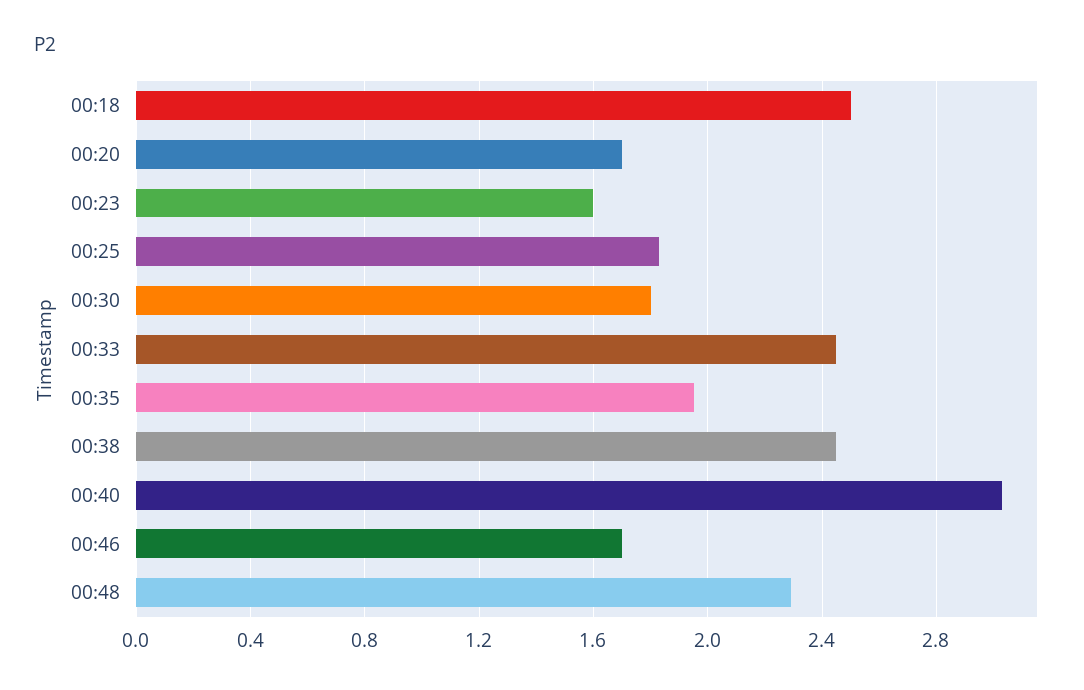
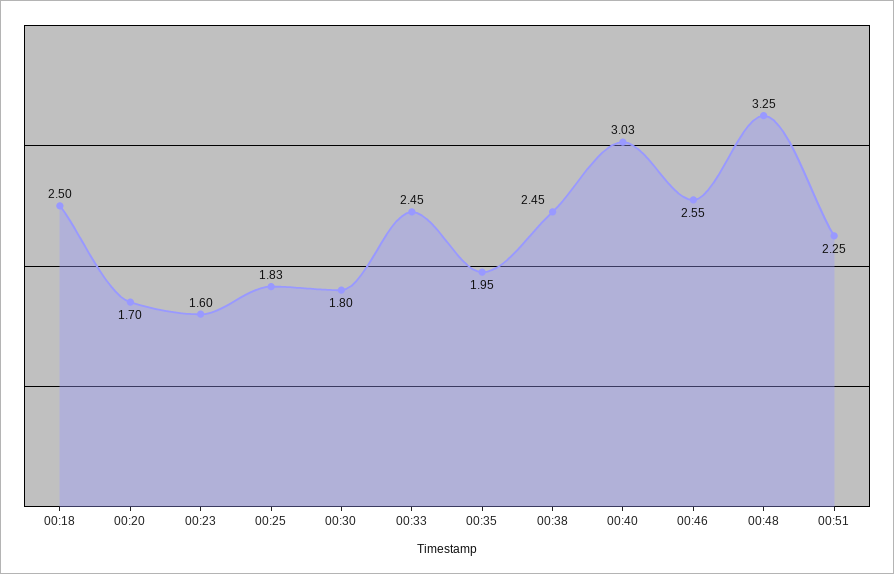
00:46: 1.7 -> 2.55
00:48: 2.3 -> 3.25
00:51: none -> 2.25

